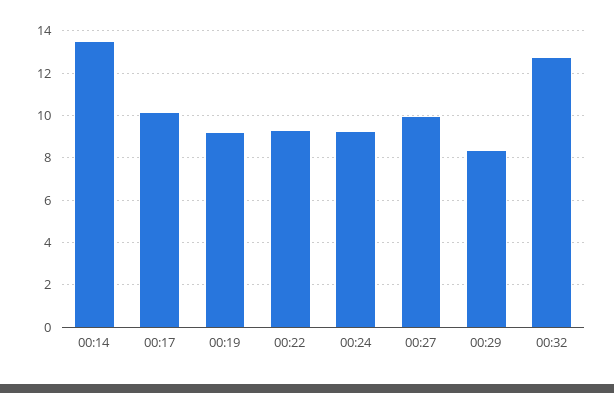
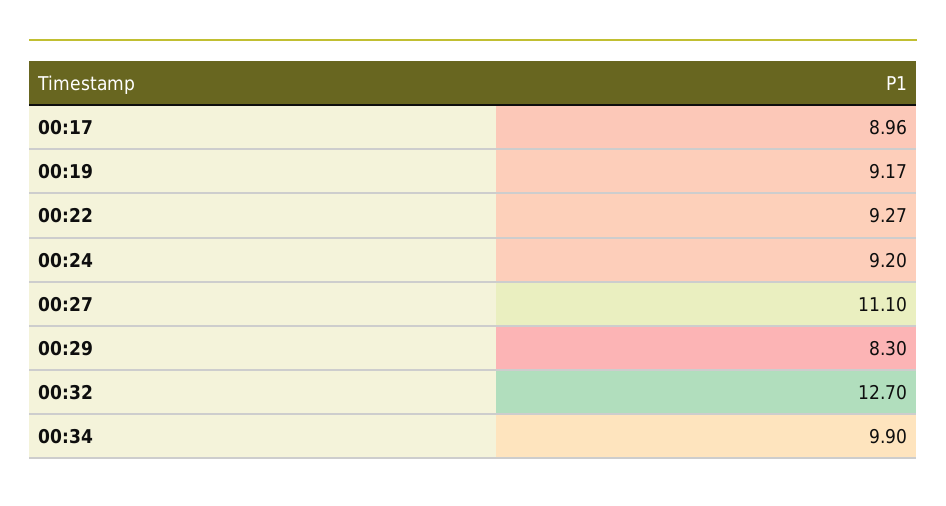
00:14: 13.5 -> none
00:17: 10 -> 8.96
00:27: 10 -> 11.1
00:34: none -> 9.9

